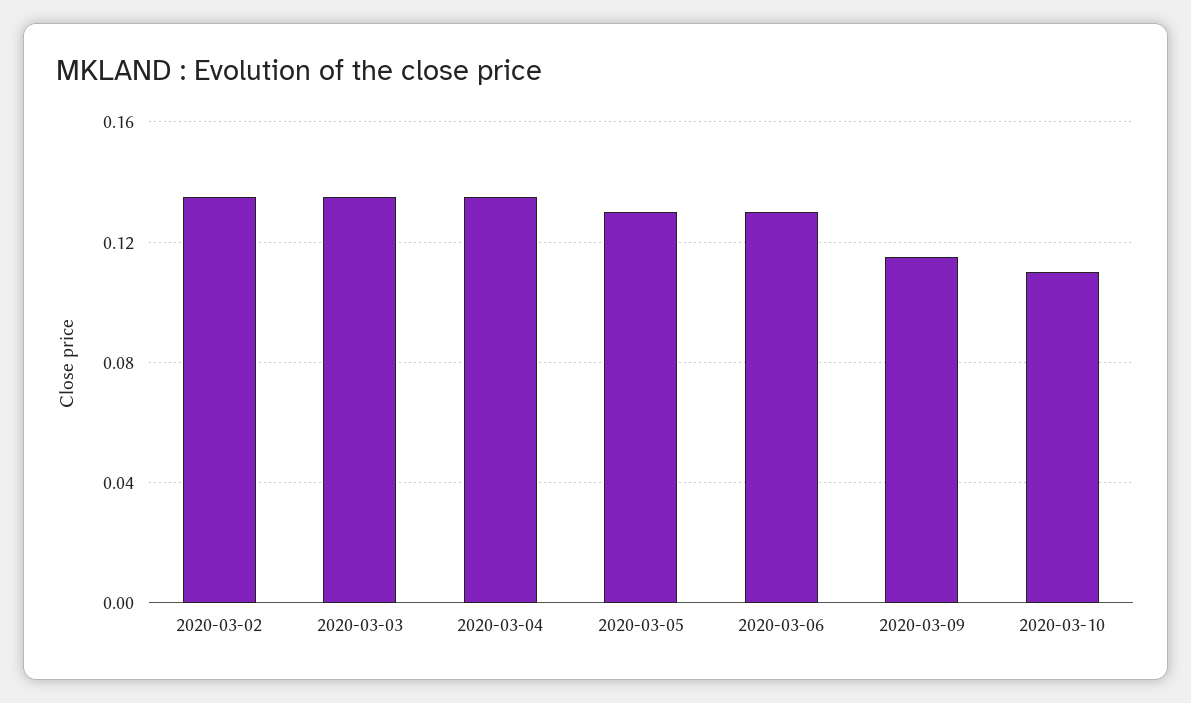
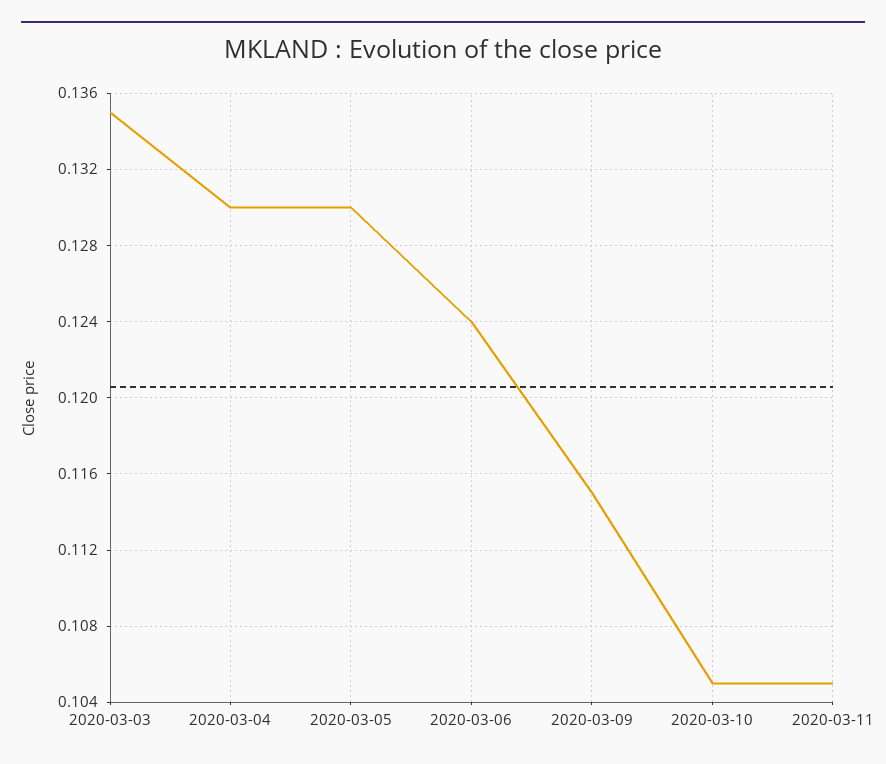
2020-03-02: 0.135 -> none
2020-03-04: 0.135 -> 0.13
2020-03-06: 0.13 -> 0.124
2020-03-10: 0.11 -> 0.105
2020-03-11: none -> 0.105

